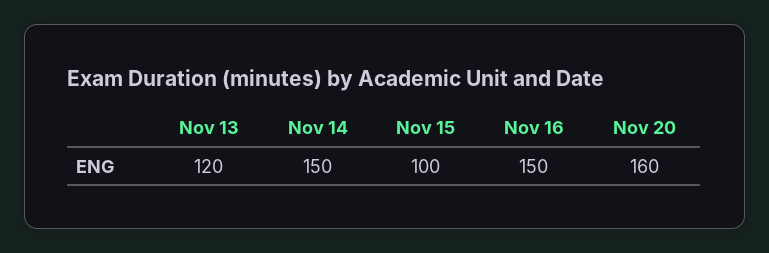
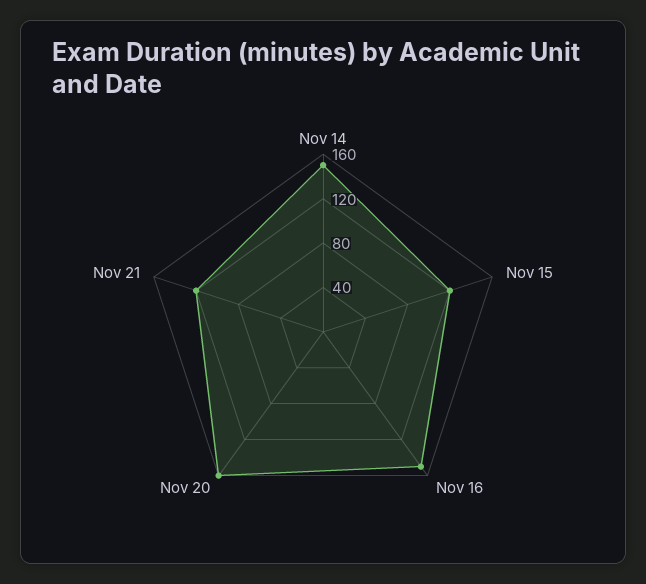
Nov 13: 120 -> none
Nov 15: 100 -> 120
Nov 21: none -> 120

